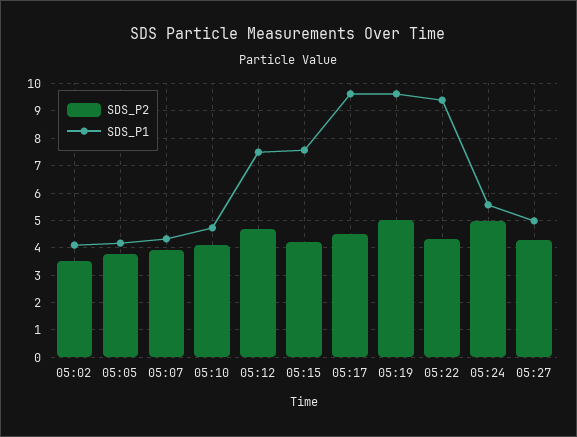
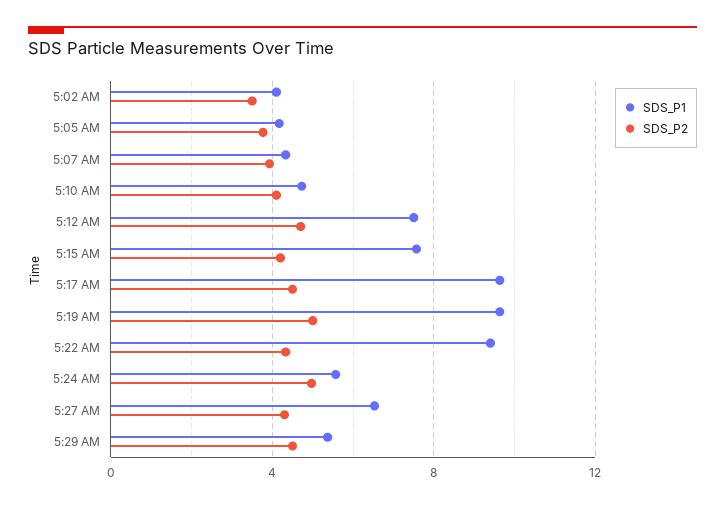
SDS_P1, 05:27: 5 -> 6.5
SDS_P1, 5:29 AM: none -> 5.5
SDS_P2, 5:29 AM: none -> 4.5

